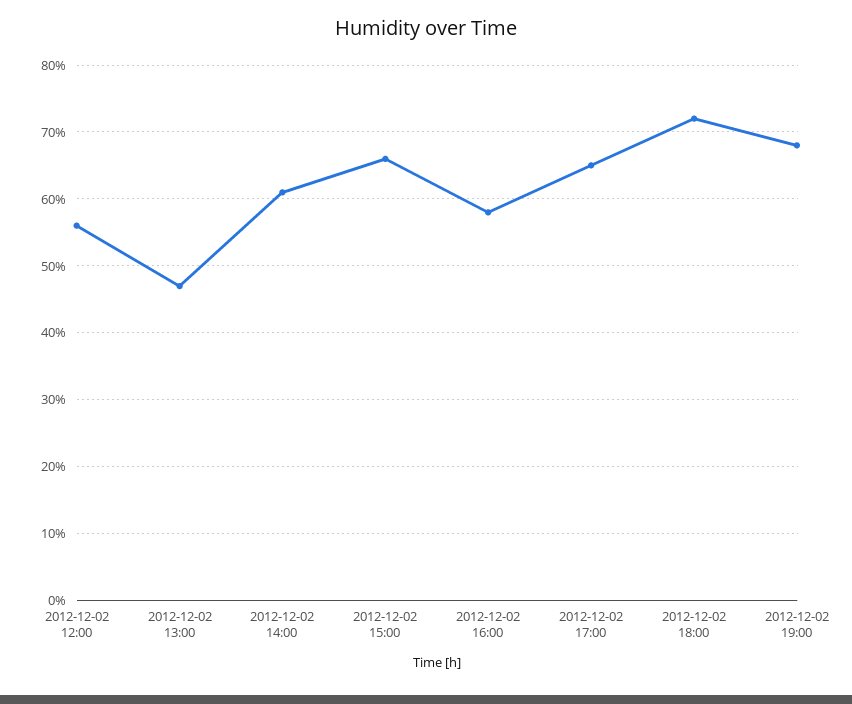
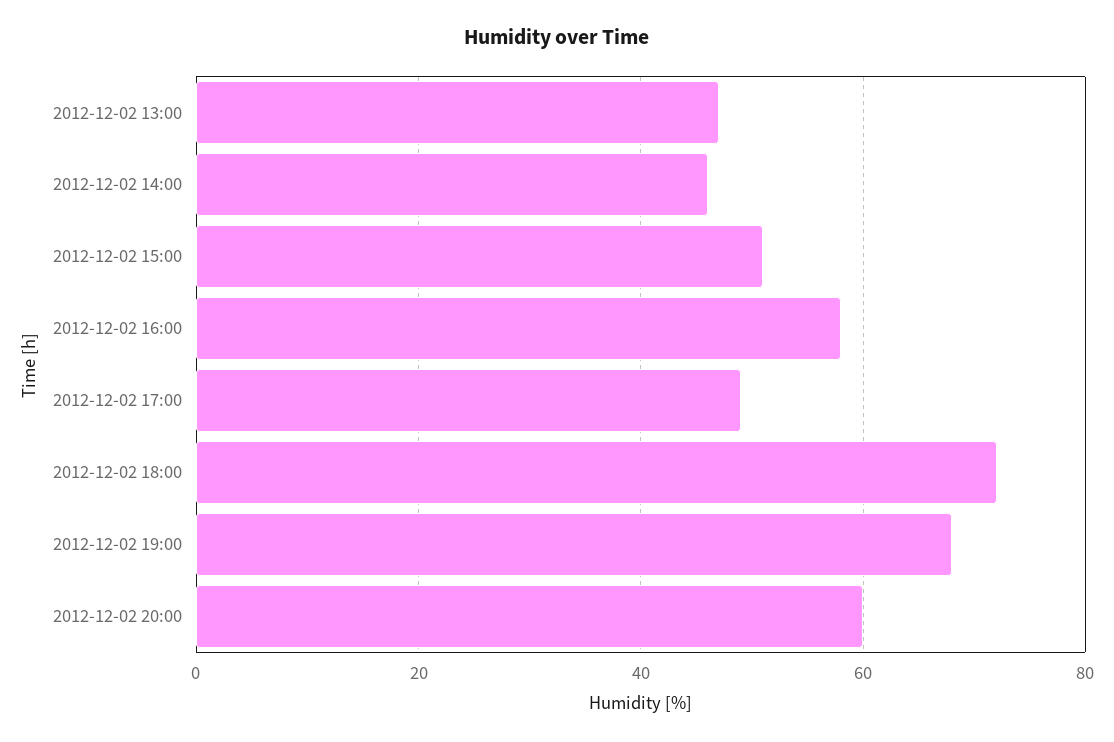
2012-12-02 12:00: 56 -> none
2012-12-02 14:00: 61 -> 45
2012-12-02 15:00: 66 -> 50
2012-12-02 17:00: 65 -> 50
2012-12-02 20:00: none -> 60

